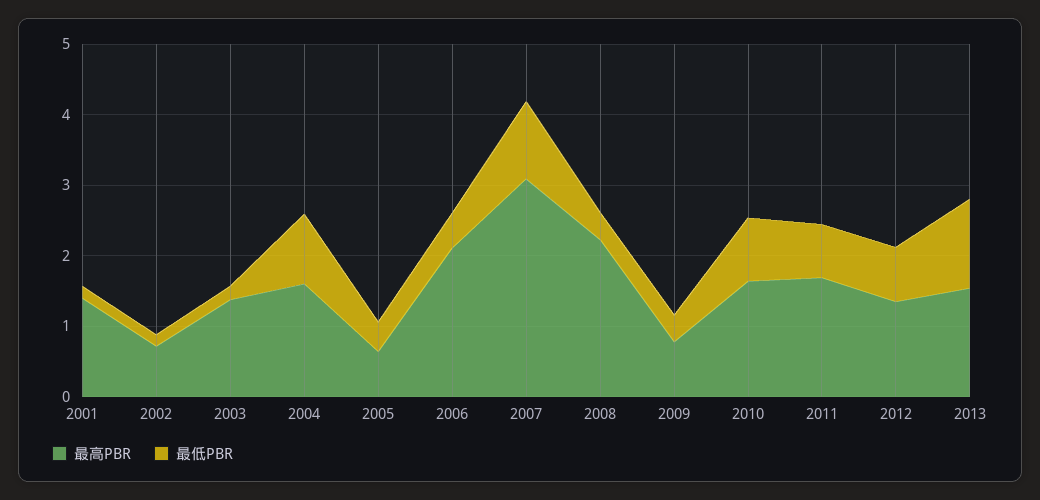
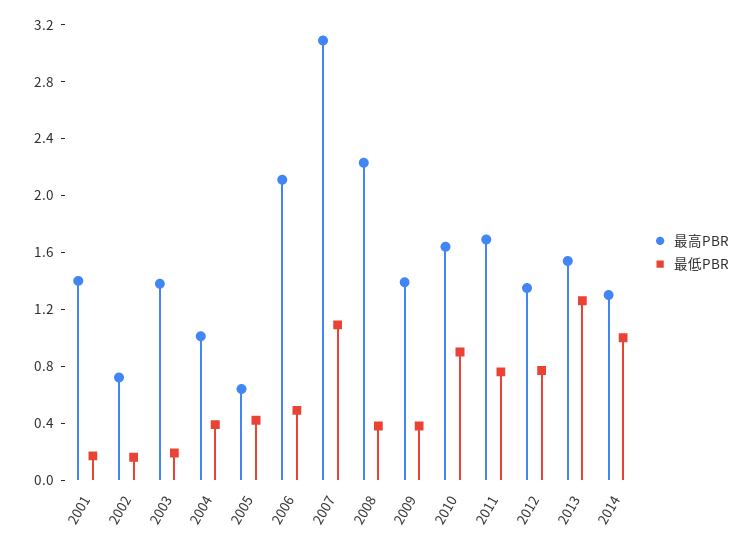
最高PBR, 2004: 1.6 -> 1
最低PBR, 2004: 1 -> 0.4
最高PBR, 2009: 0.8 -> 1.4
最高PBR, 2014: none -> 1.3
最低PBR, 2014: none -> 1

